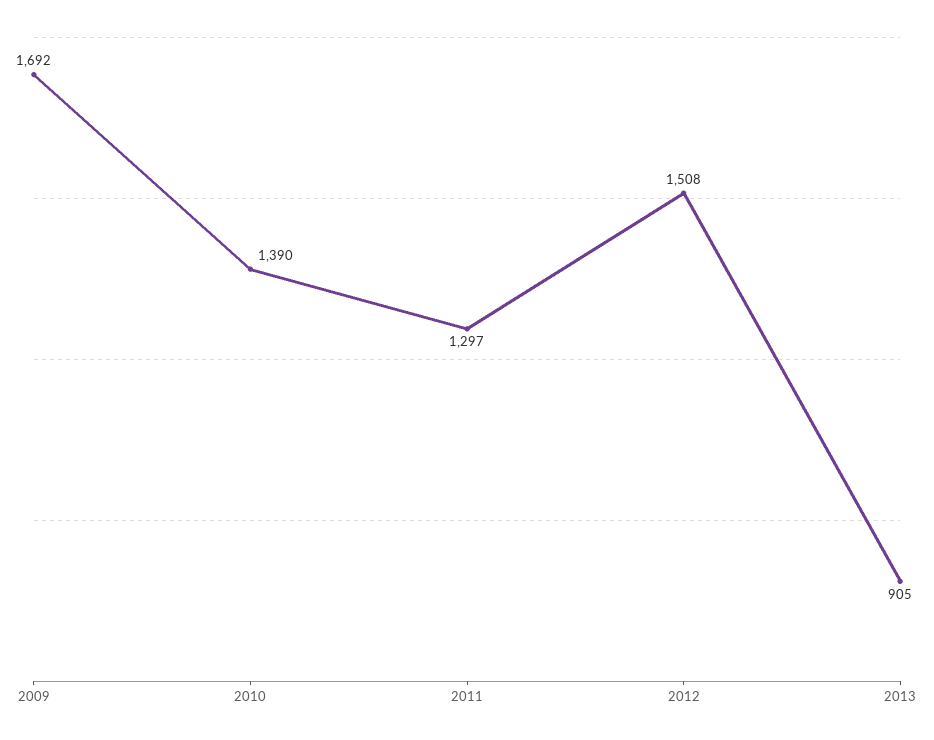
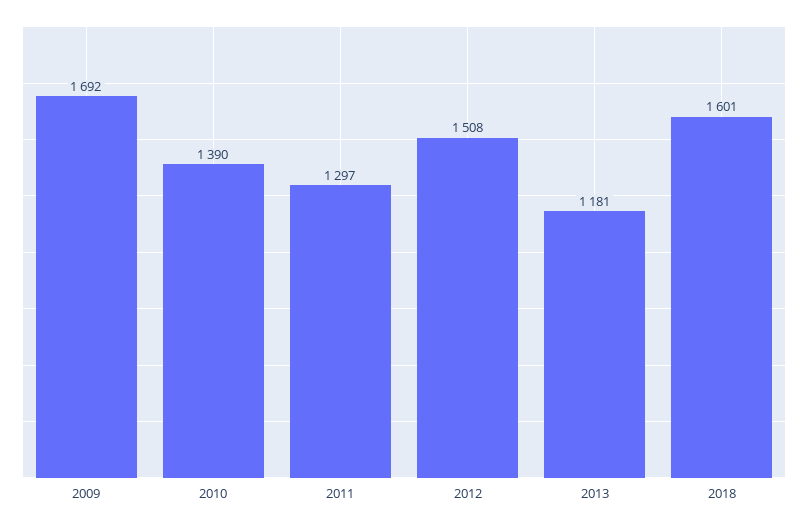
2013: 905 -> 1181
2018: none -> 1601

